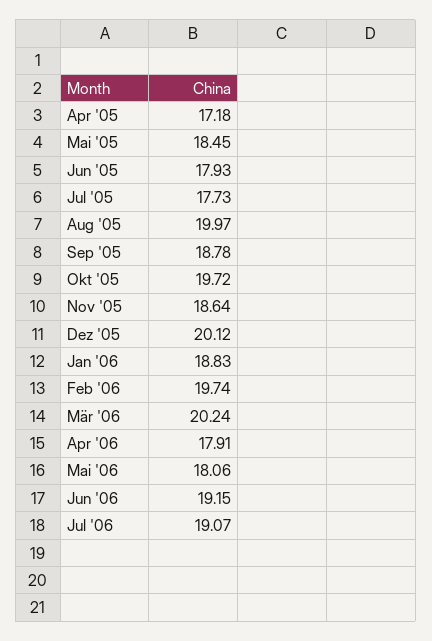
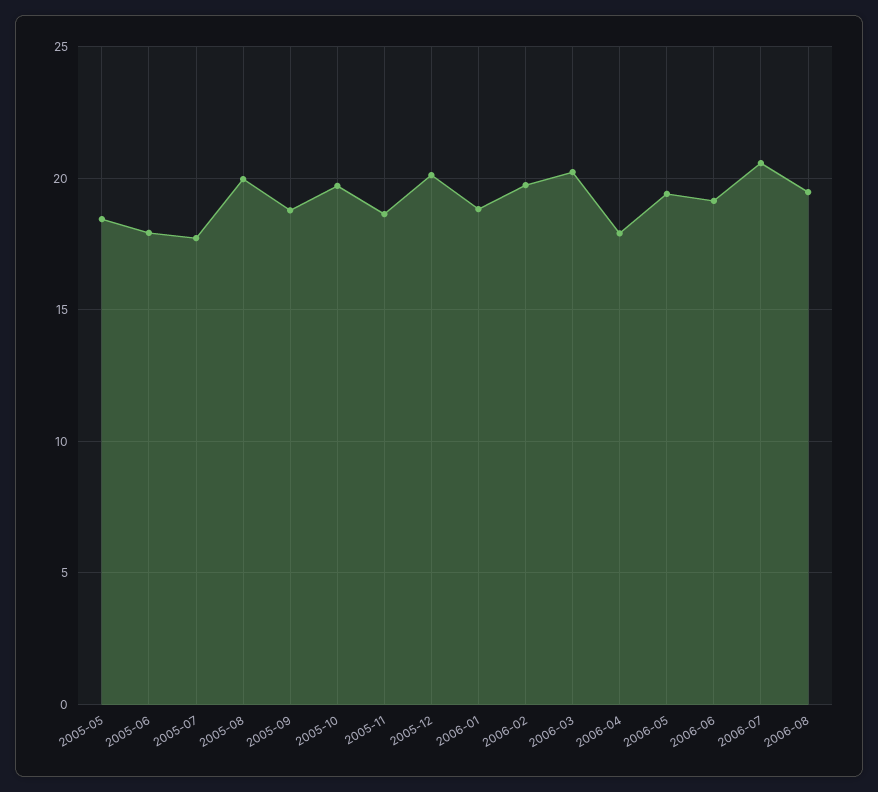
Apr '05: 17.18 -> none
Mai '06: 18.06 -> 19.5
Jul '06: 19.07 -> 20.5
2006-08: none -> 19.5

